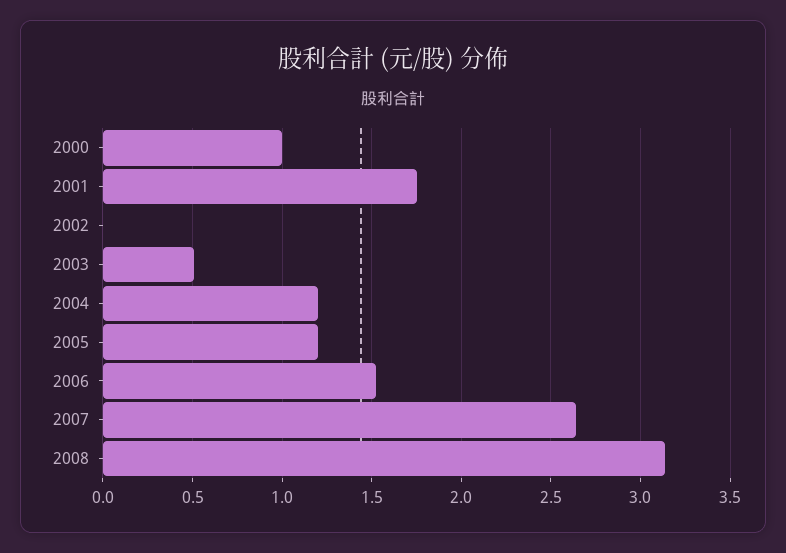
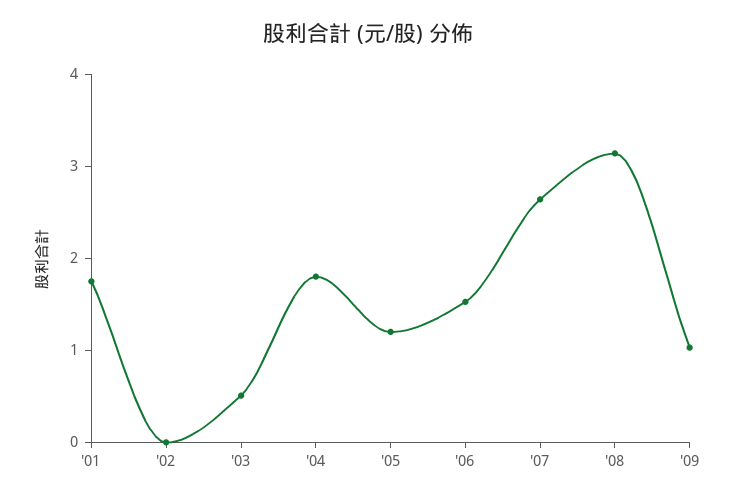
2000: 1 -> none
2004: 1.2 -> 1.8
'09: none -> 1

